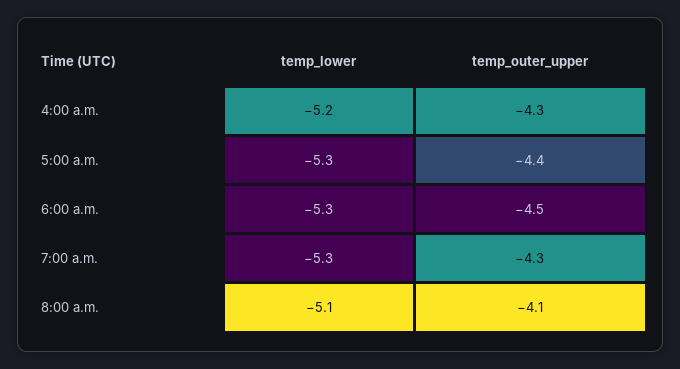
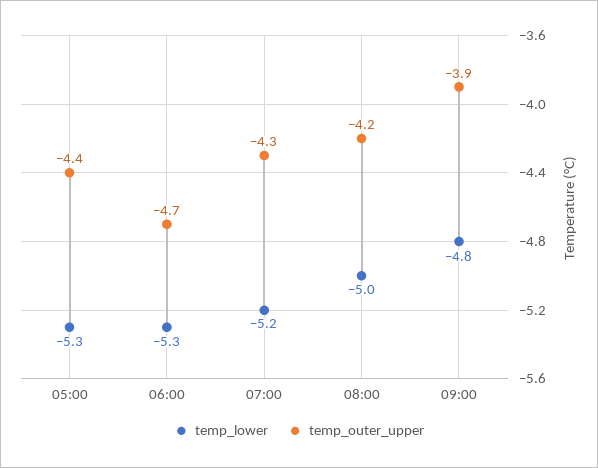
temp_lower, 4:00 a.m.: -5.2 -> none
temp_outer_upper, 4:00 a.m.: -4.3 -> none
temp_outer_upper, 6:00 a.m.: -4.5 -> -4.7
temp_lower, 7:00 a.m.: -5.3 -> -5.2
temp_lower, 8:00 a.m.: -5.1 -> -5
temp_outer_upper, 8:00 a.m.: -4.1 -> -4.2
temp_lower, 09:00: none -> -4.8
temp_outer_upper, 09:00: none -> -3.9

